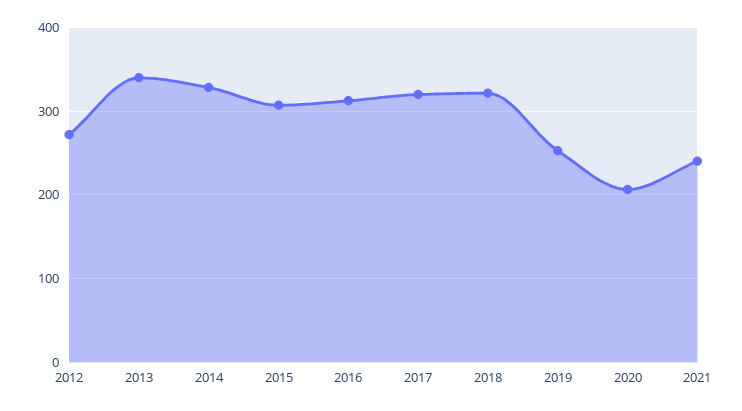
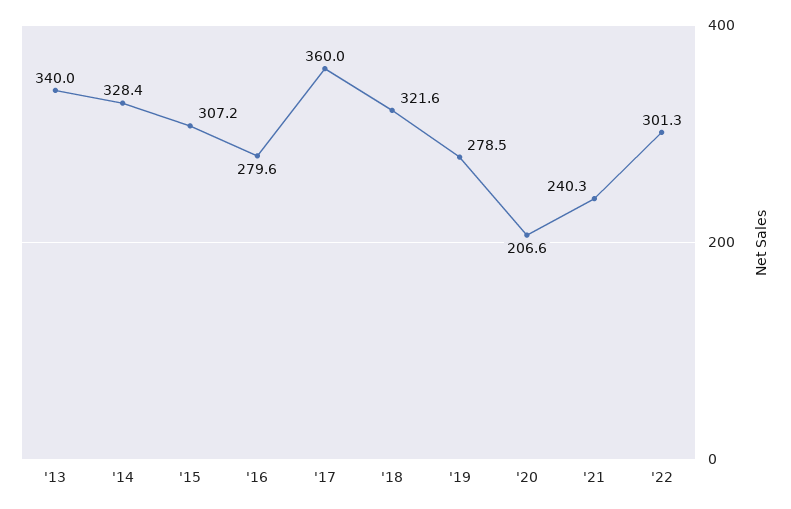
2012: 270 -> none
2016: 310 -> 279.6
2017: 320 -> 360
2019: 250 -> 278.5
'22: none -> 301.3

